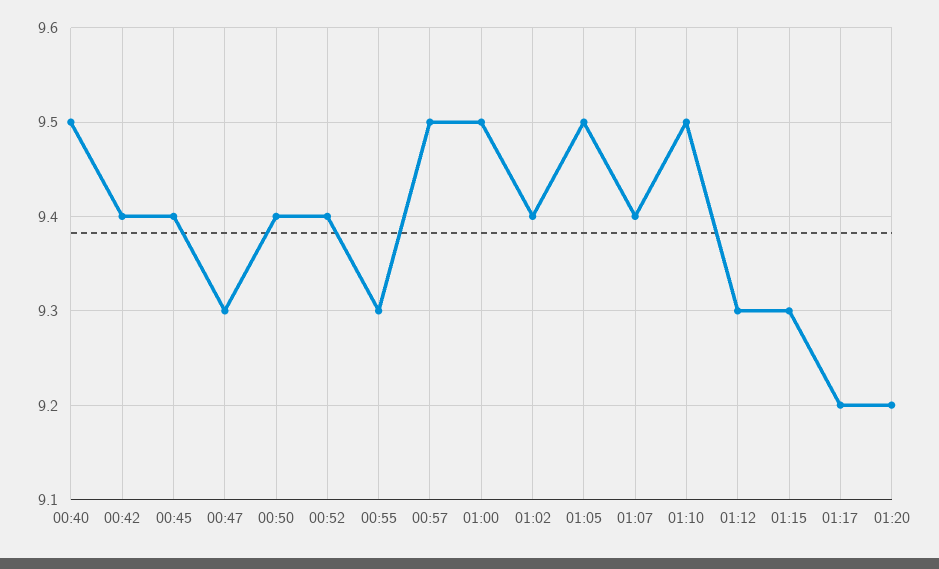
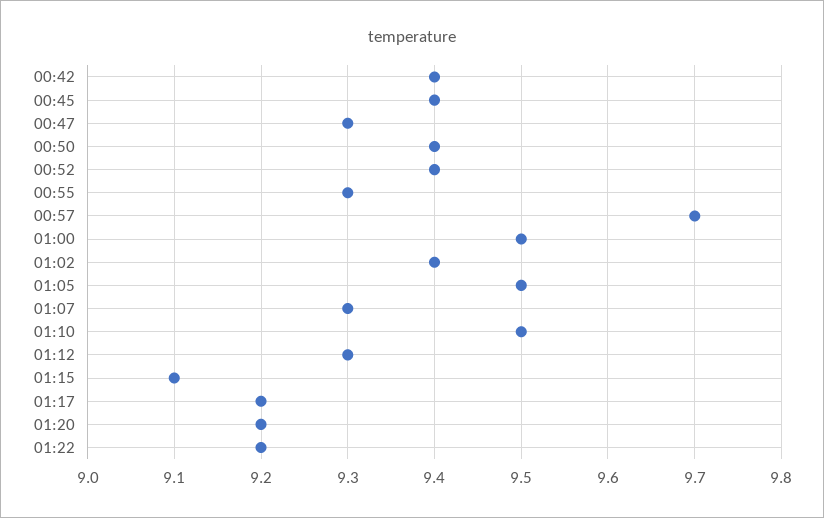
00:40: 9.5 -> none
00:57: 9.5 -> 9.7
01:07: 9.4 -> 9.3
01:15: 9.3 -> 9.1
01:22: none -> 9.2

